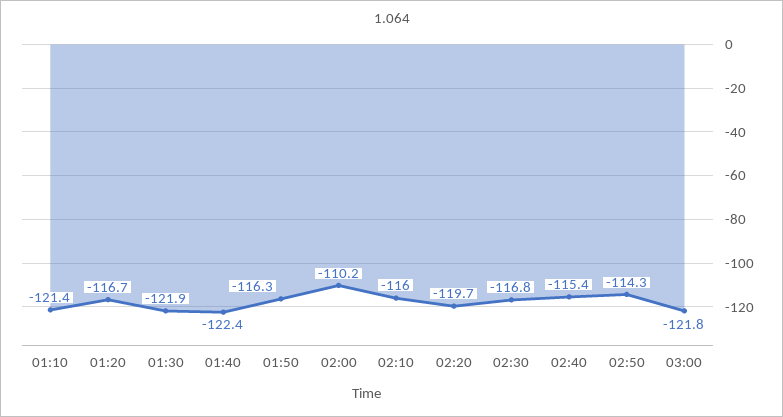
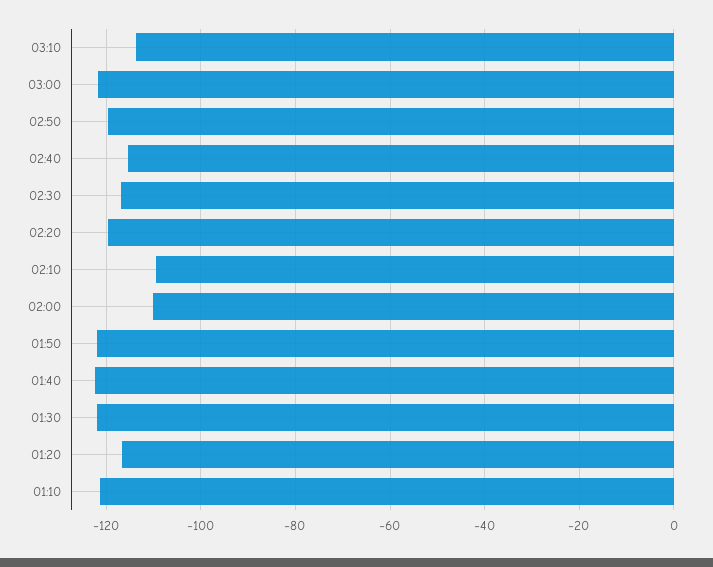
01:50: -116.3 -> -122
02:10: -116 -> -110
02:50: -114.3 -> -120
03:10: none -> -114

